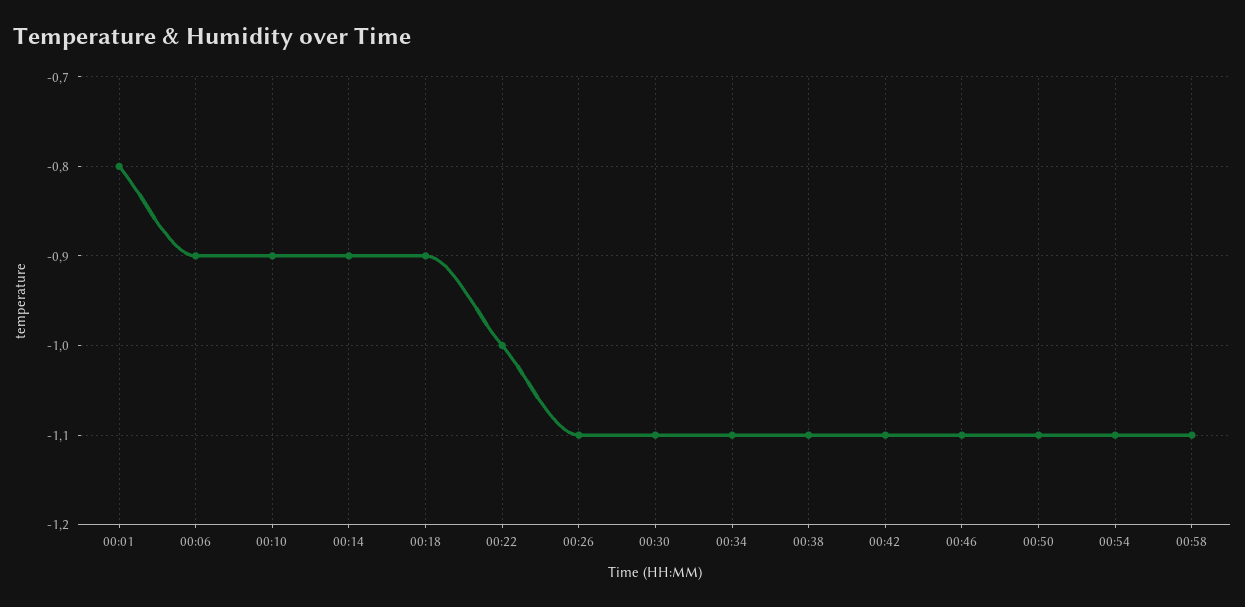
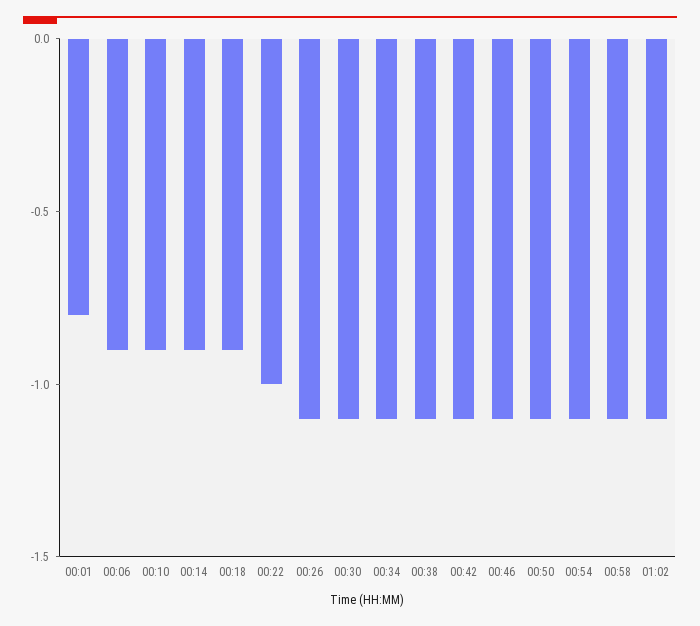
01:02: none -> -1.1

